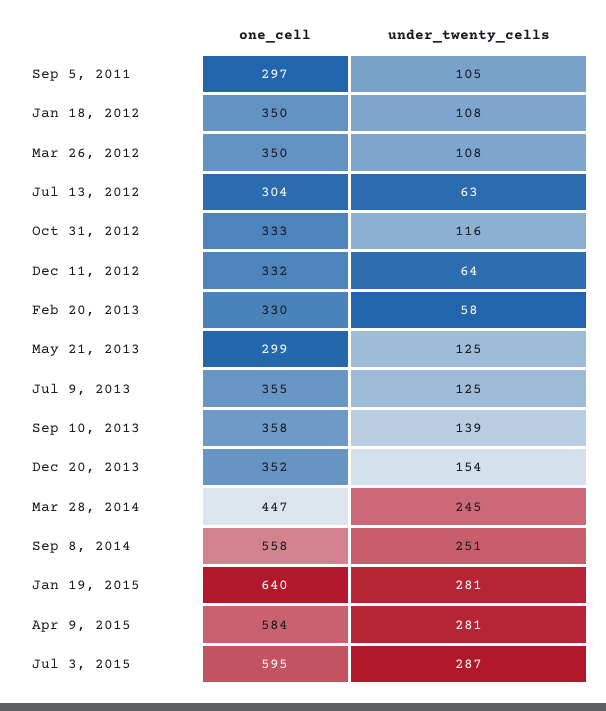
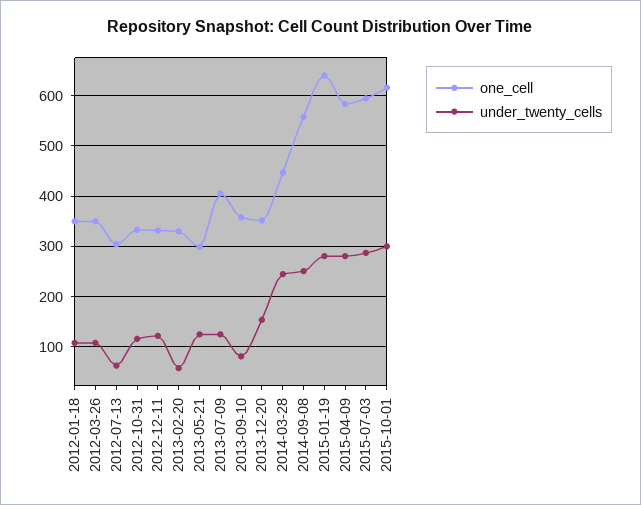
one_cell, Sep 5, 2011: 297 -> none
under_twenty_cells, Sep 5, 2011: 105 -> none
under_twenty_cells, Dec 11, 2012: 64 -> 120
one_cell, Jul 9, 2013: 355 -> 400
under_twenty_cells, Sep 10, 2013: 139 -> 80
one_cell, 2015-10-01: none -> 620
under_twenty_cells, 2015-10-01: none -> 300

